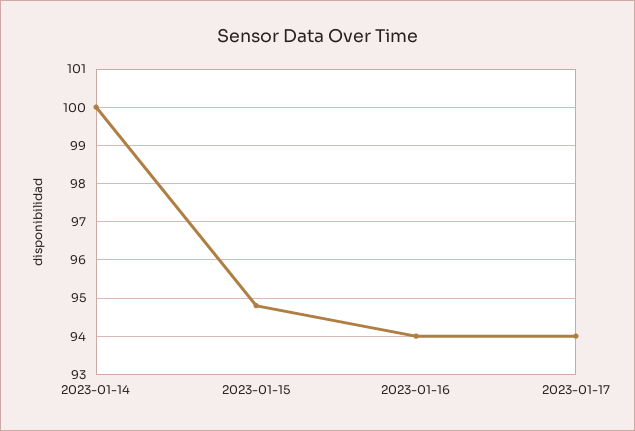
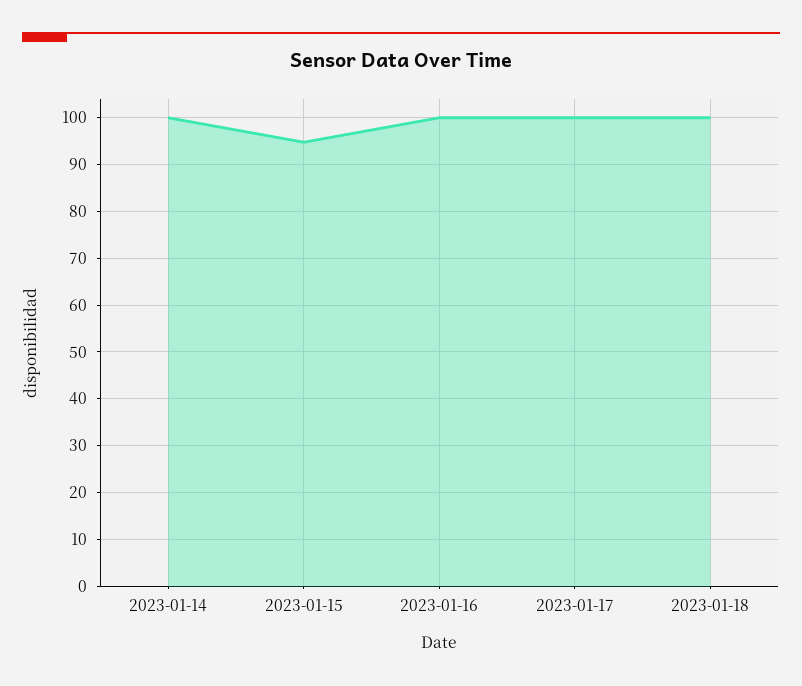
2023-01-16: 94 -> 100
2023-01-17: 94 -> 100
2023-01-18: none -> 100

